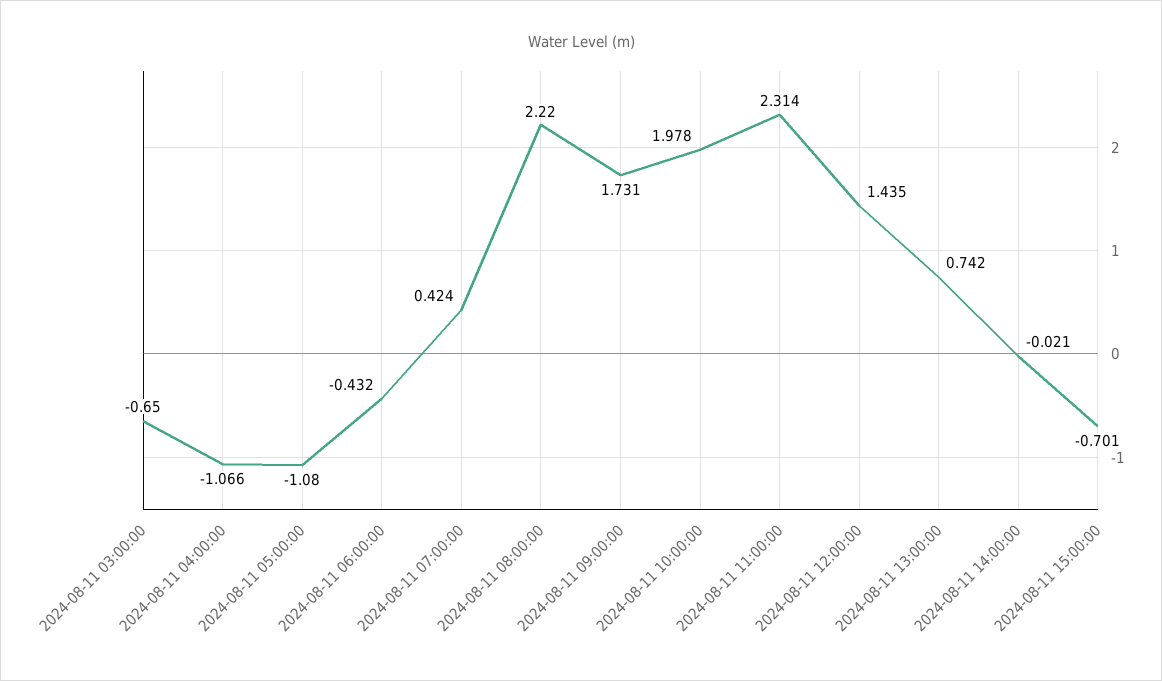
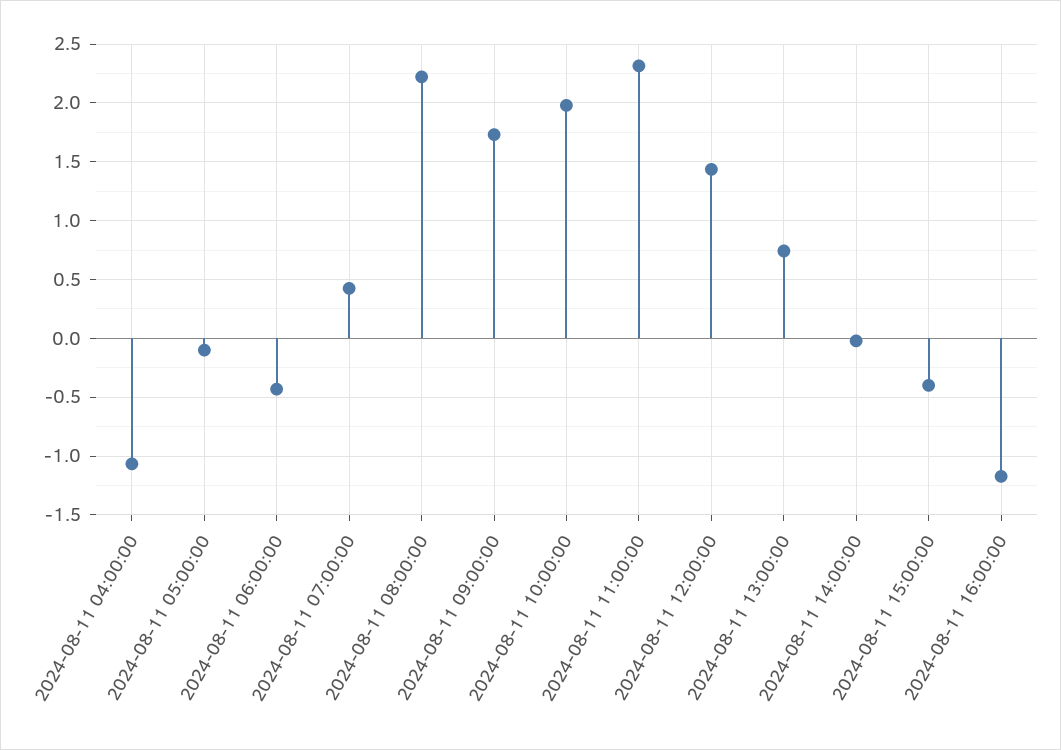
2024-08-11 03:00:00: -0.65 -> none
2024-08-11 05:00:00: -1.08 -> -0.1
2024-08-11 15:00:00: -0.701 -> -0.4
2024-08-11 16:00:00: none -> -1.2

